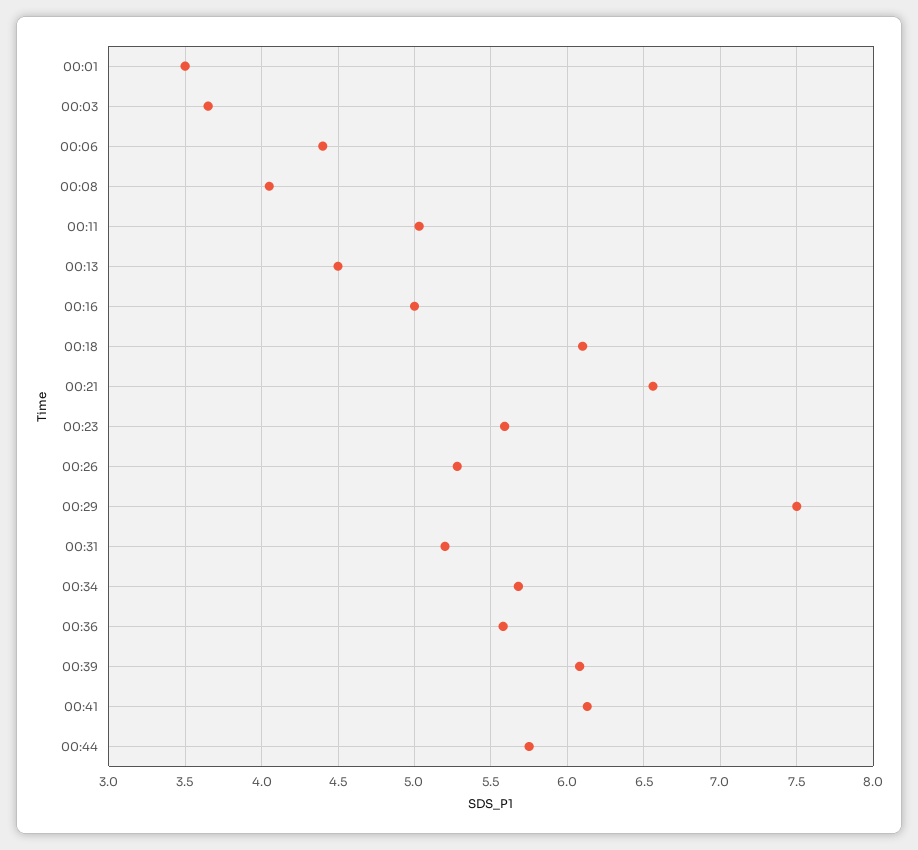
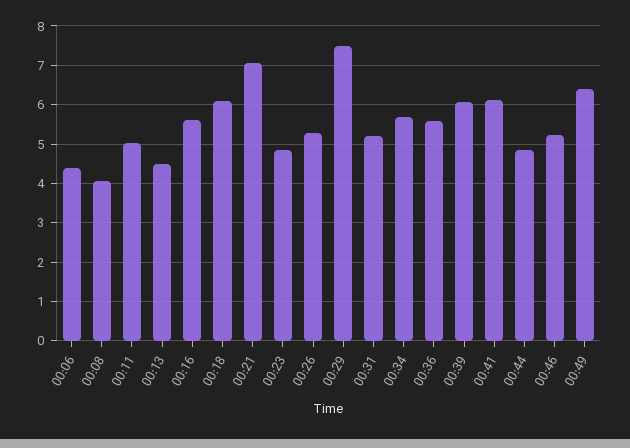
00:01: 3.5 -> none
00:03: 3.65 -> none
00:16: 5 -> 5.6
00:21: 6.55 -> 7
00:23: 5.6 -> 4.8
00:44: 5.75 -> 4.8
00:46: none -> 5.2
00:49: none -> 6.4

